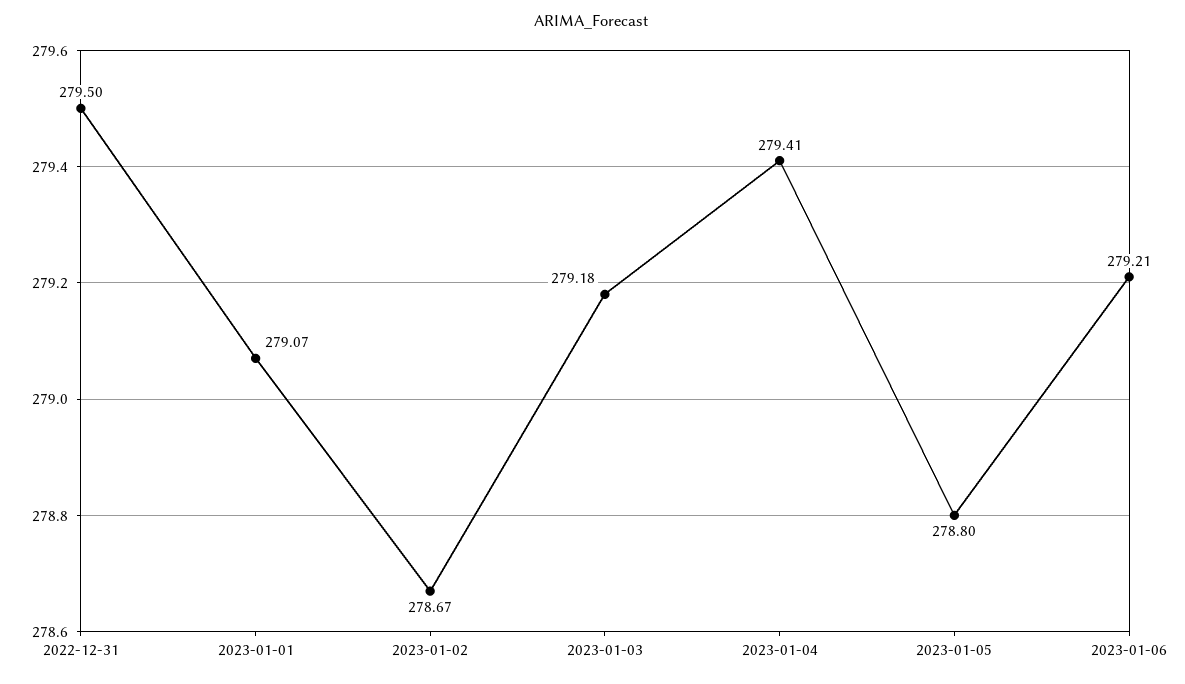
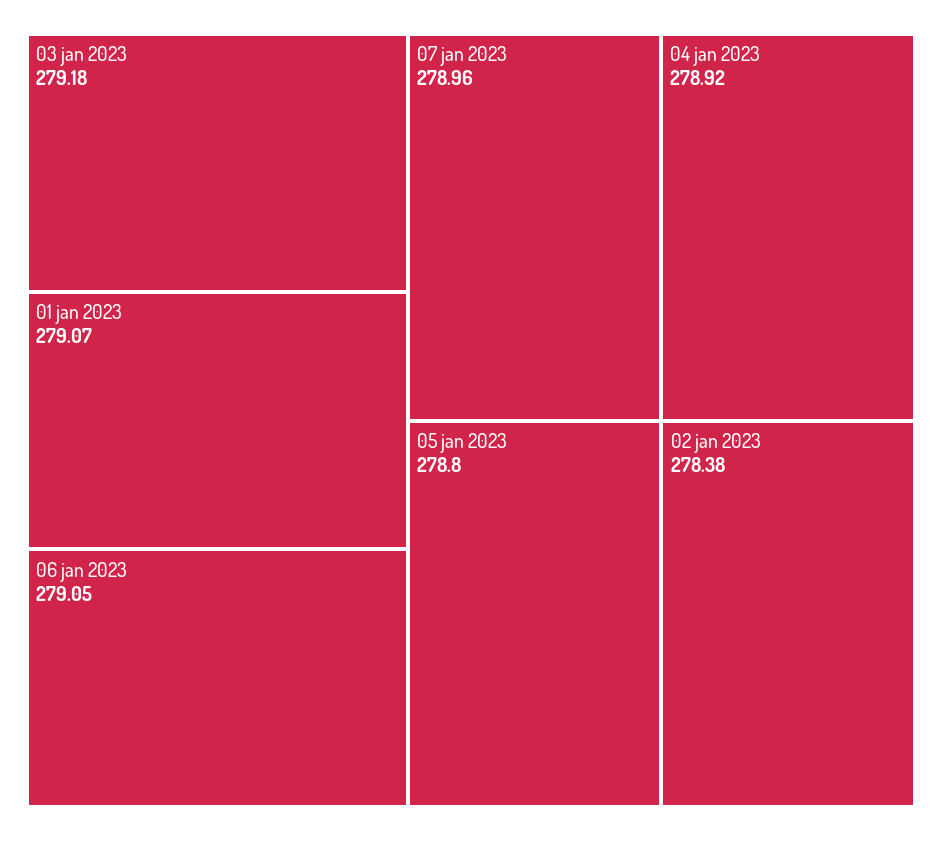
2022-12-31: 279.5 -> none
2023-01-02: 278.67 -> 278.38
2023-01-04: 279.41 -> 278.92
2023-01-06: 279.21 -> 279.05
07 jan 2023: none -> 278.96

